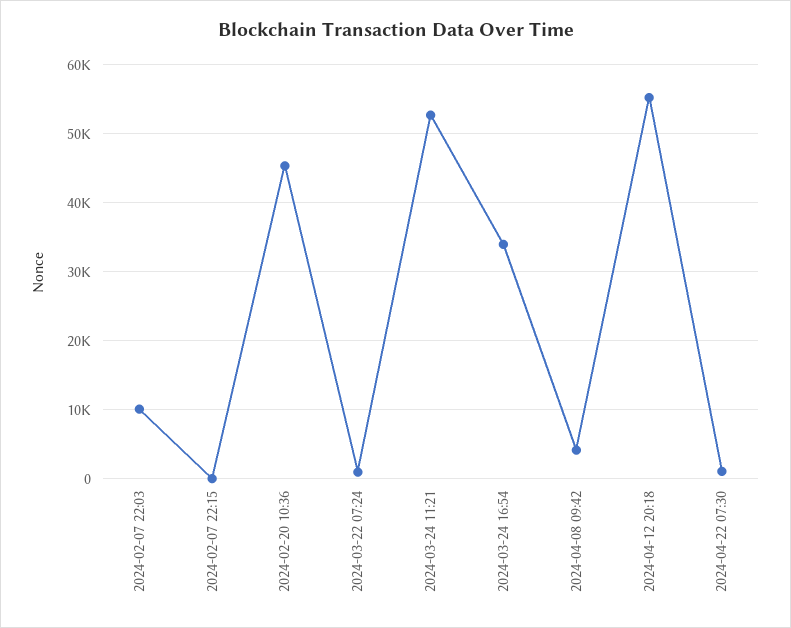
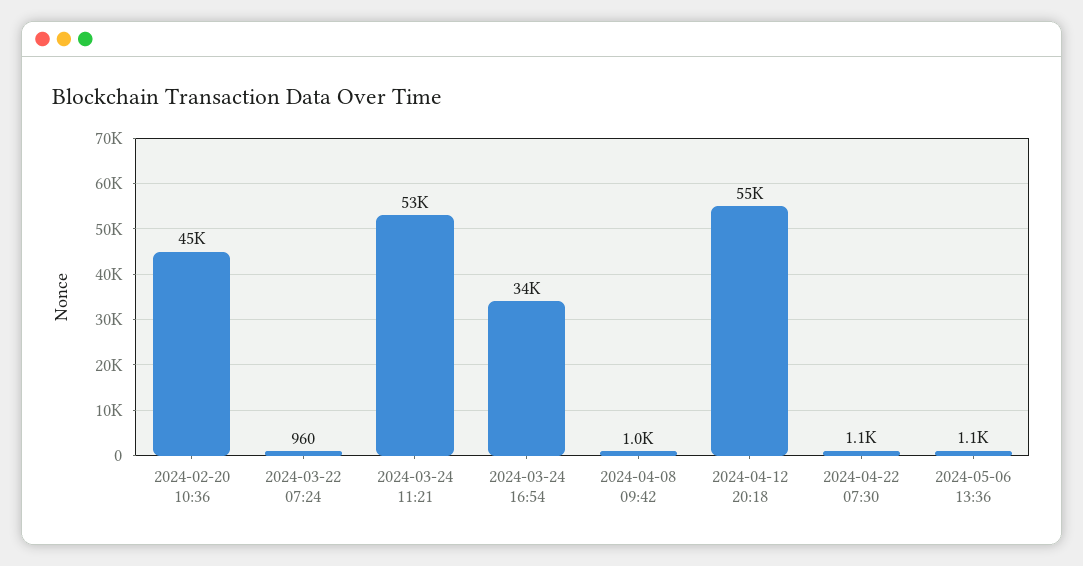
2024-02-07 22:03: 10000 -> none
2024-02-07 22:15: 0 -> none
2024-04-08 09:42: 4000 -> 1000
2024-05-06 13:36: none -> 1100

